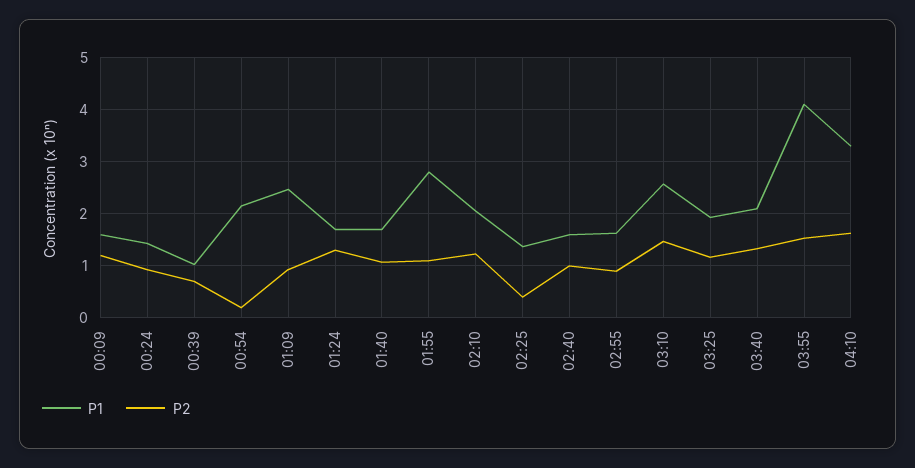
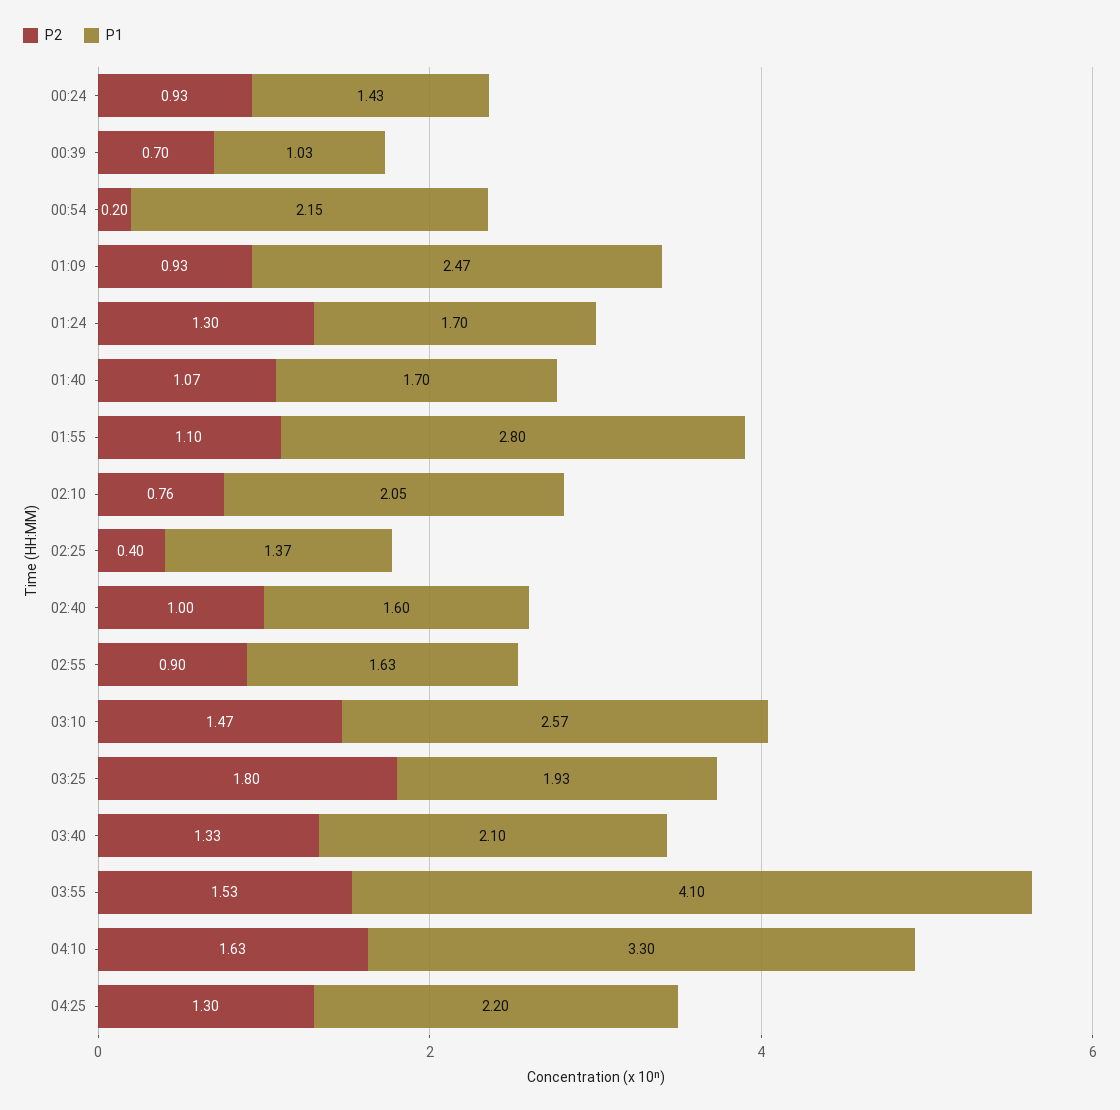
P1, 00:09: 1.6 -> none
P2, 00:09: 1.2 -> none
P2, 02:10: 1.2 -> 0.76
P2, 03:25: 1.2 -> 1.8
P2, 04:25: none -> 1.3
P1, 04:25: none -> 2.2

